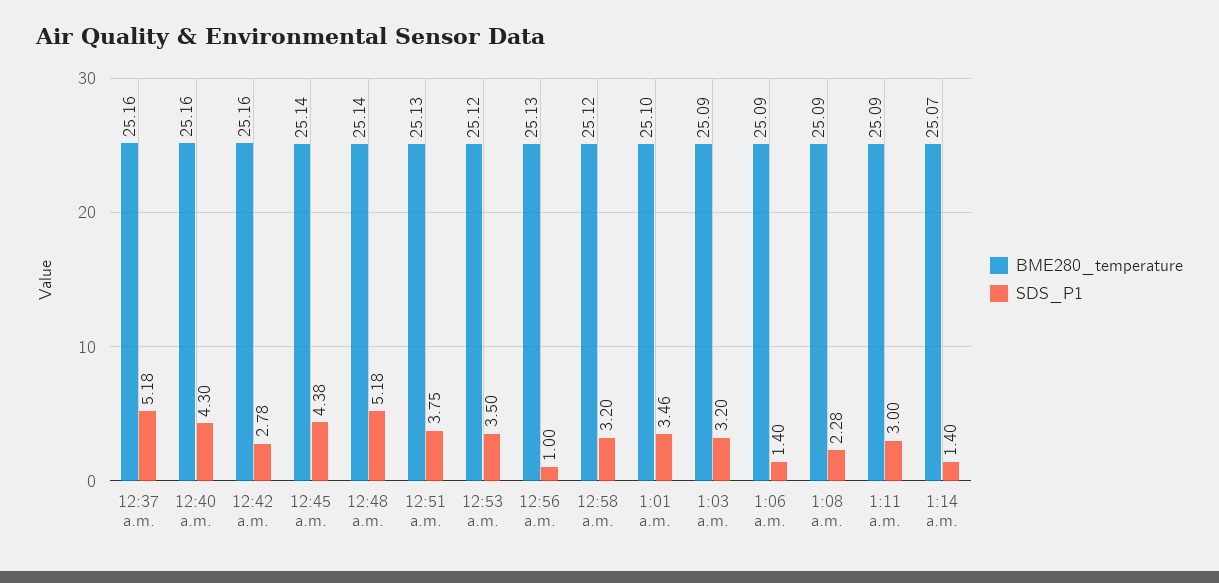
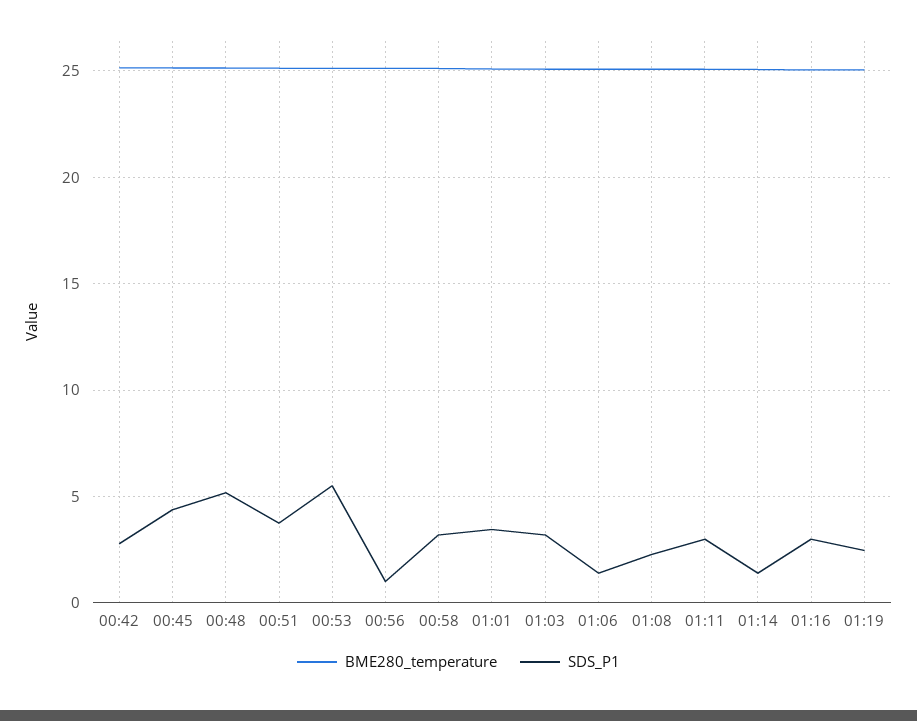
BME280_temperature, 12:37 a.m.: 25.16 -> none
SDS_P1, 12:37 a.m.: 5.18 -> none
BME280_temperature, 12:40 a.m.: 25.16 -> none
SDS_P1, 12:40 a.m.: 4.3 -> none
SDS_P1, 12:53 a.m.: 3.5 -> 5.5
BME280_temperature, 01:16: none -> 25
SDS_P1, 01:16: none -> 3
BME280_temperature, 01:19: none -> 25
SDS_P1, 01:19: none -> 2.5

